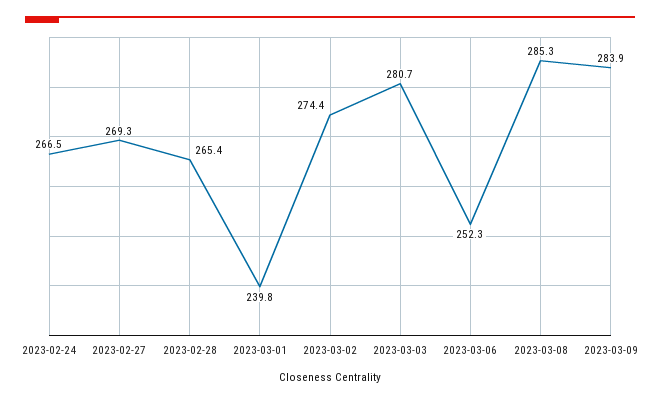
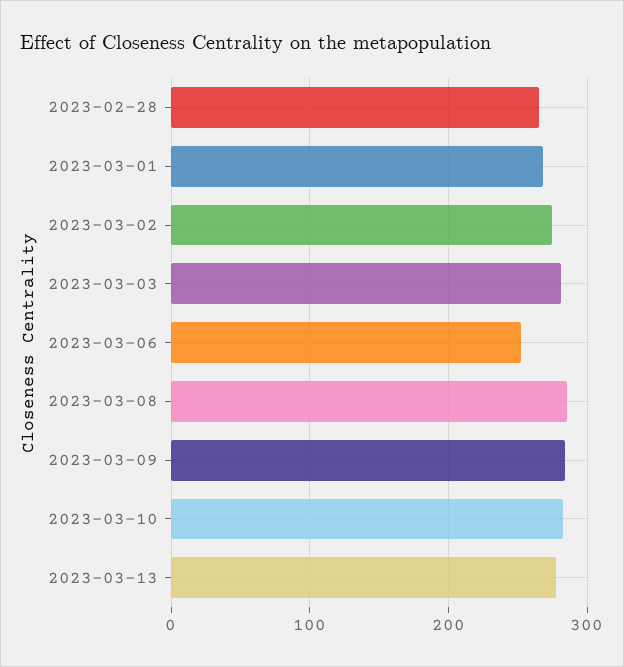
2023-02-24: 266.5 -> none
2023-02-27: 269.3 -> none
2023-03-01: 239.8 -> 270
2023-03-10: none -> 280
2023-03-13: none -> 280

